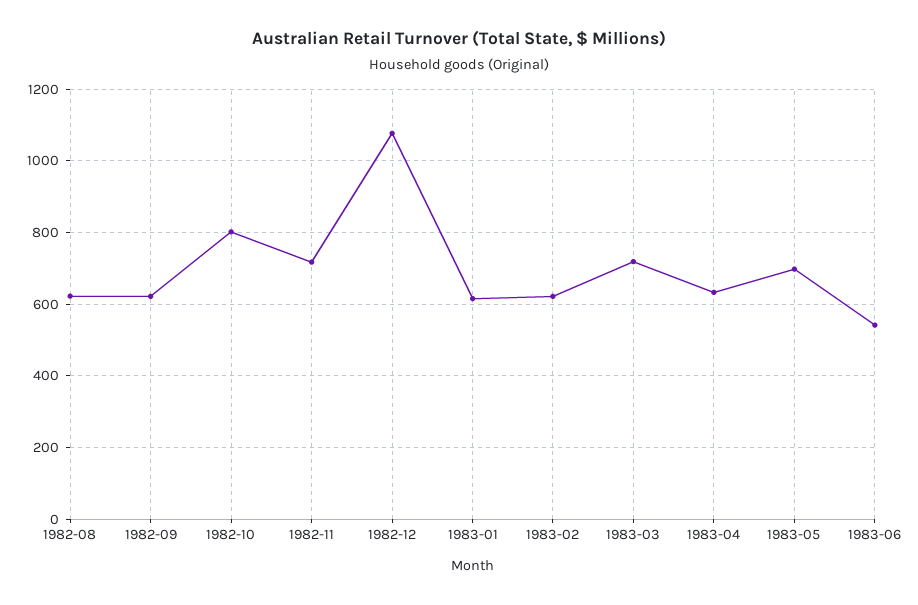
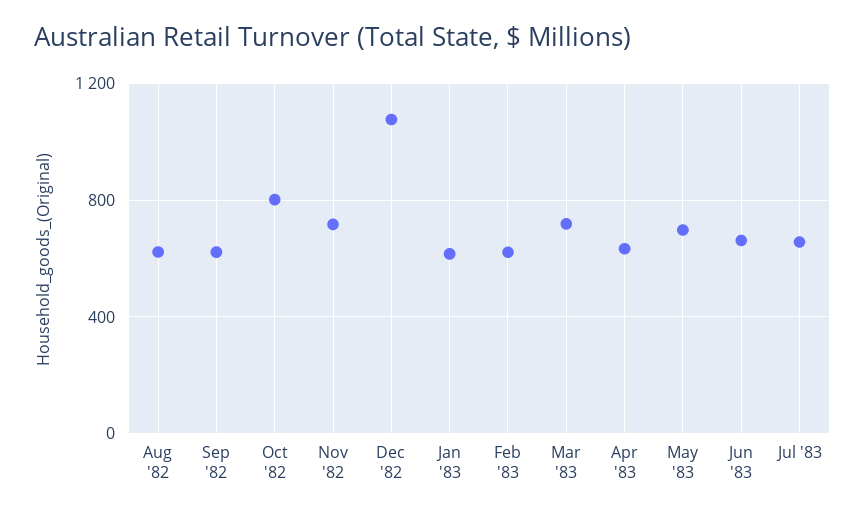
1983-06: 540 -> 650
Jul '83: none -> 650

